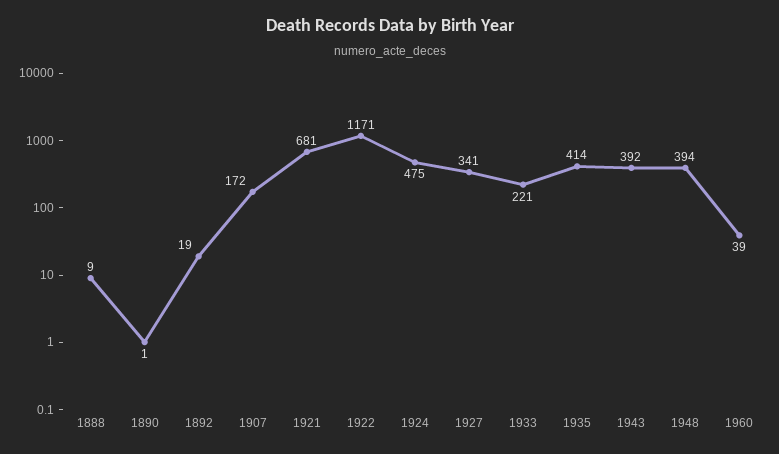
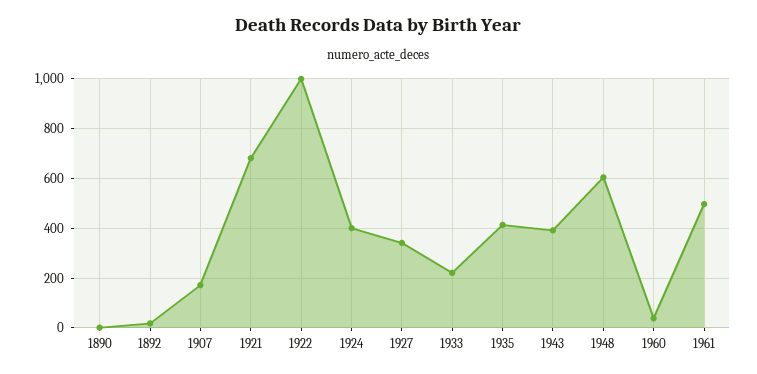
1888: 9 -> none
1922: 1171 -> 1000
1924: 475 -> 400
1948: 394 -> 600
1961: none -> 500

